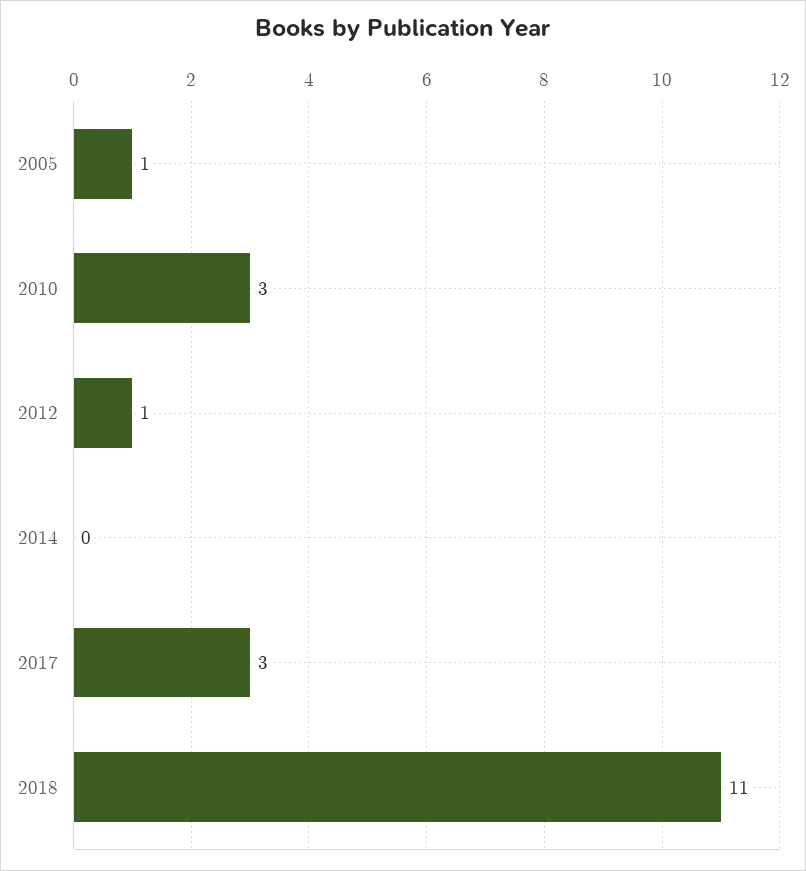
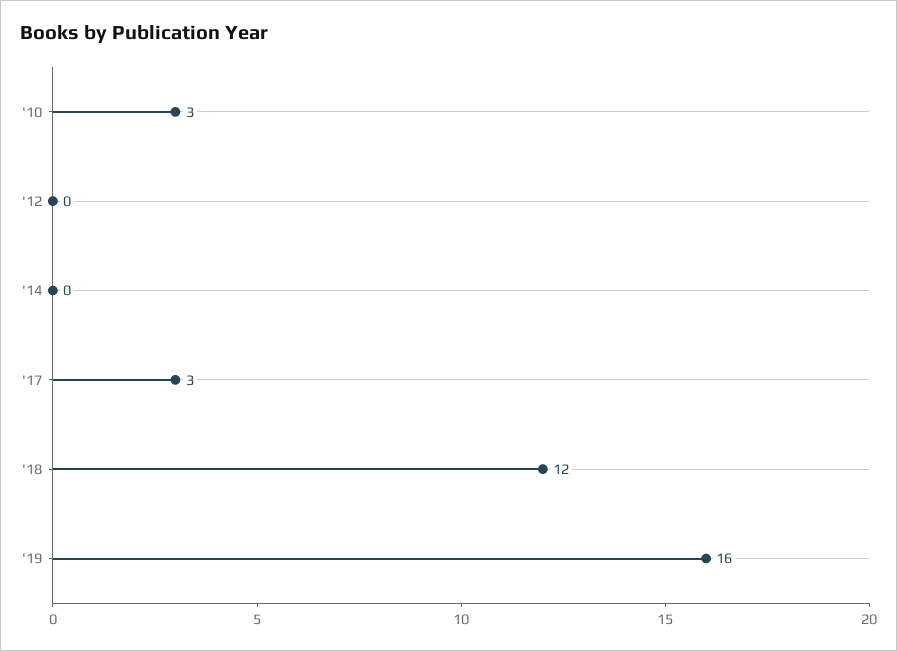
2005: 1 -> none
2012: 1 -> 0
2018: 11 -> 12
'19: none -> 16

